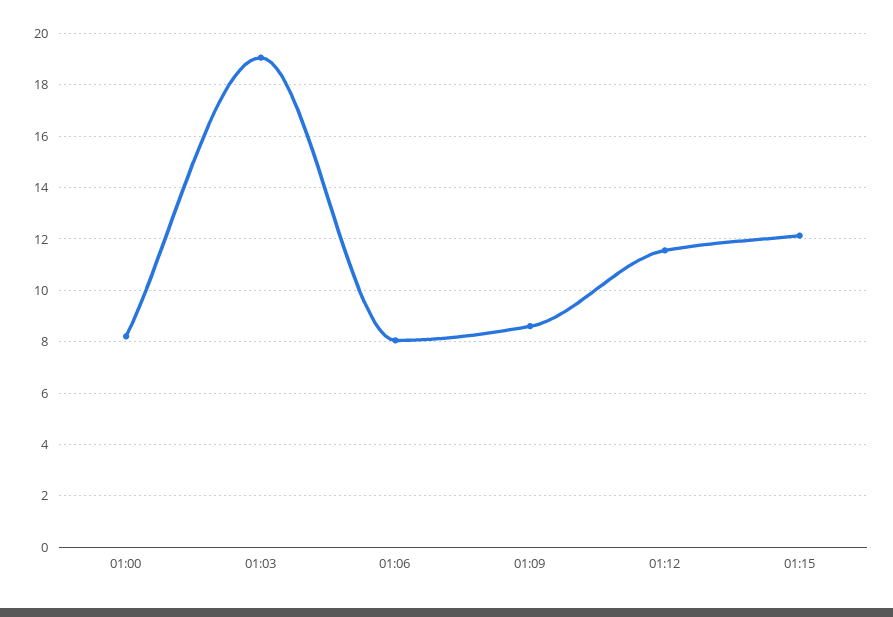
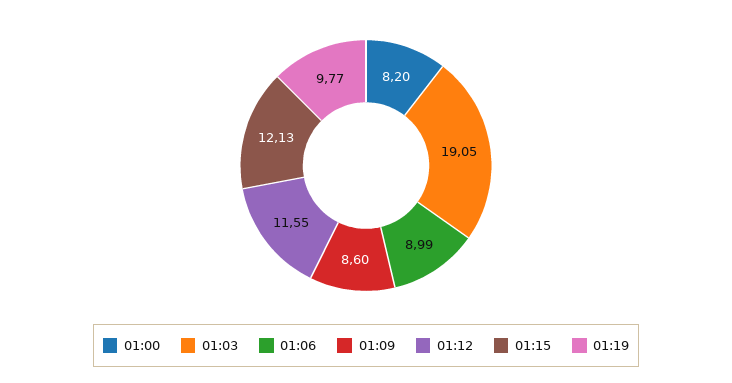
01:06: 8 -> 8.99
01:19: none -> 9.77

